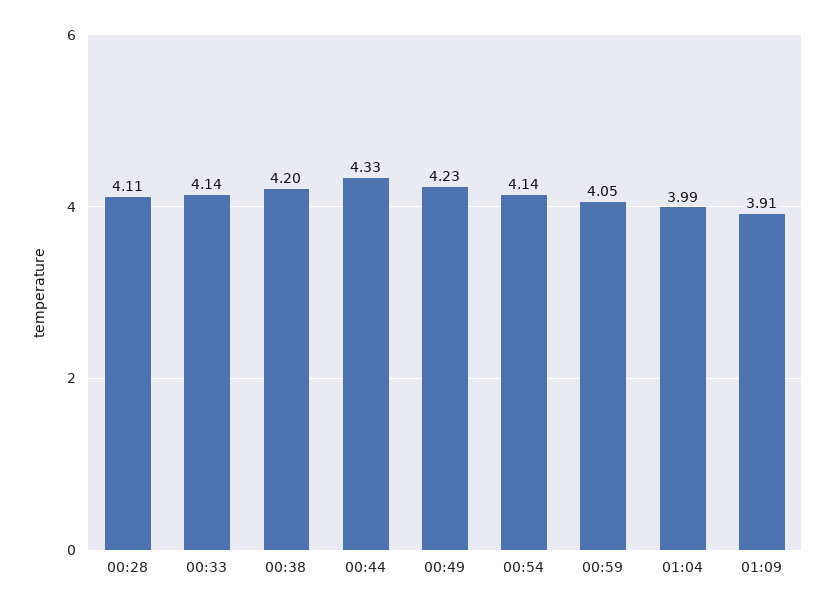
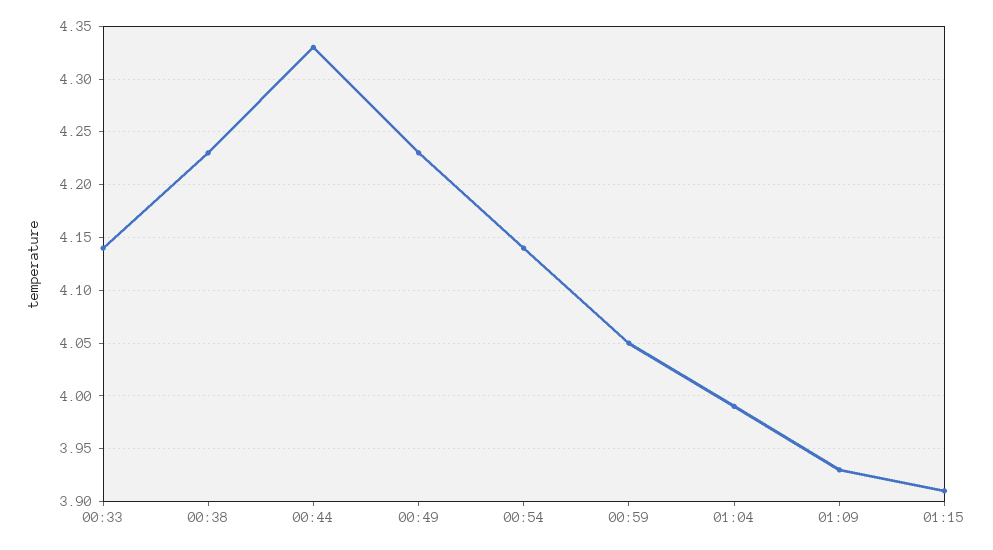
00:28: 4.11 -> none
00:38: 4.2 -> 4.23
01:09: 3.91 -> 3.93
01:15: none -> 3.91

